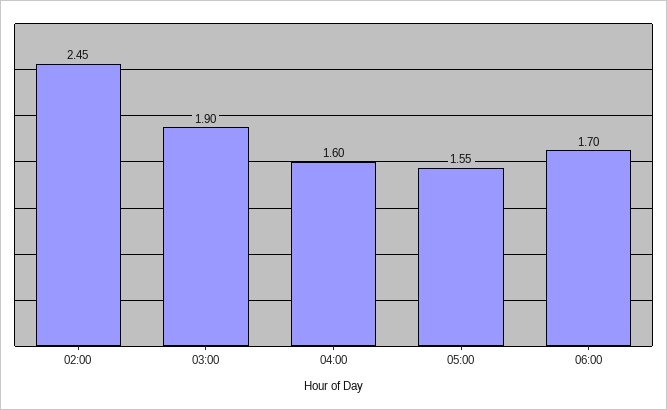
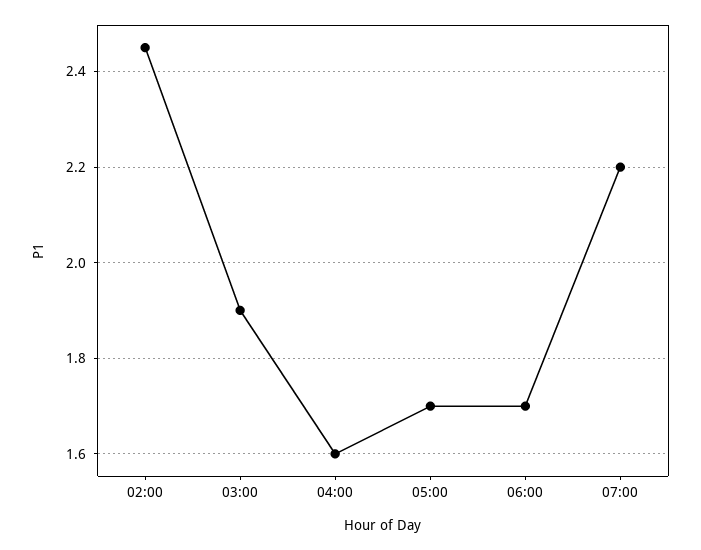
05:00: 1.55 -> 1.7
07:00: none -> 2.2

